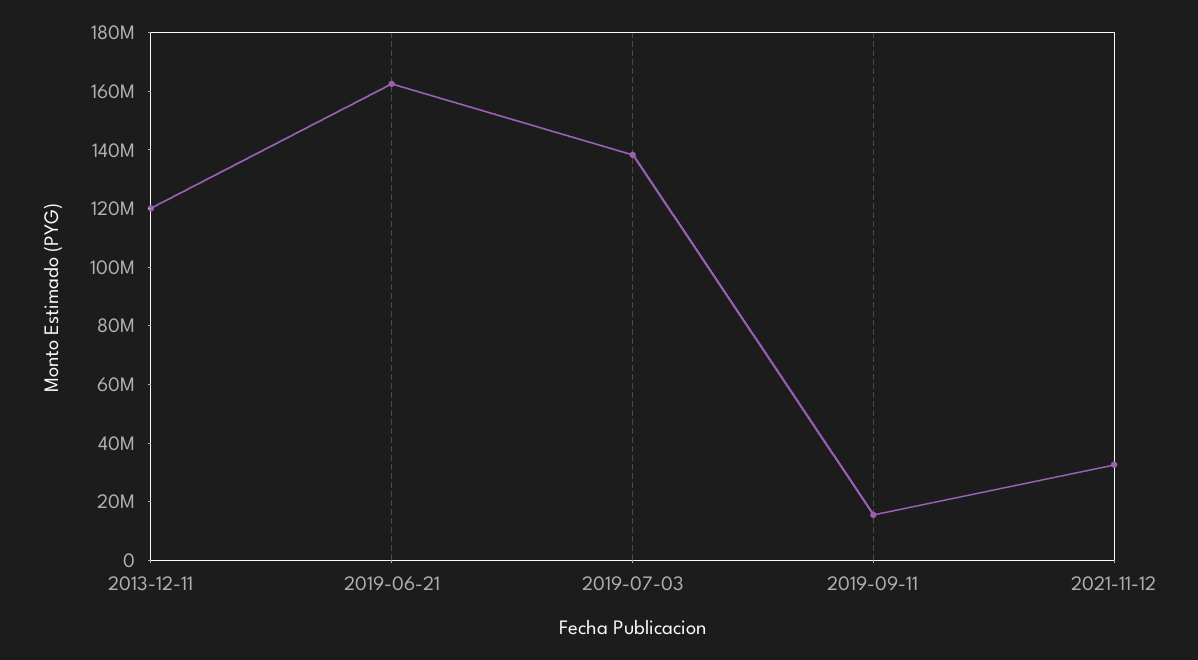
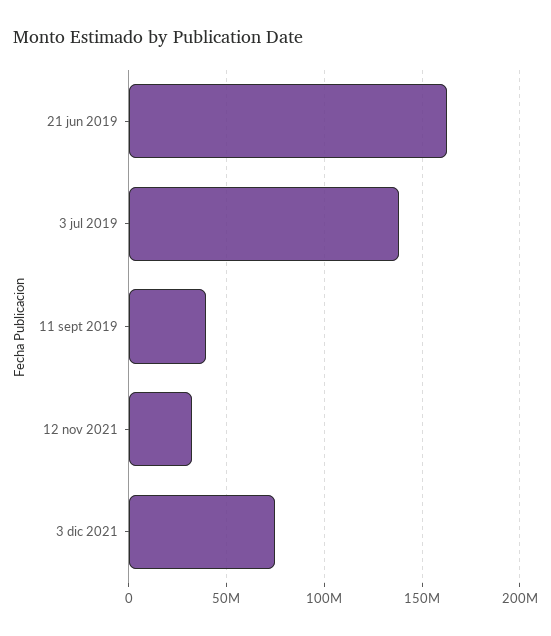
2013-12-11: 120000000 -> none
2019-09-11: 15000000 -> 40000000
3 dic 2021: none -> 75000000

